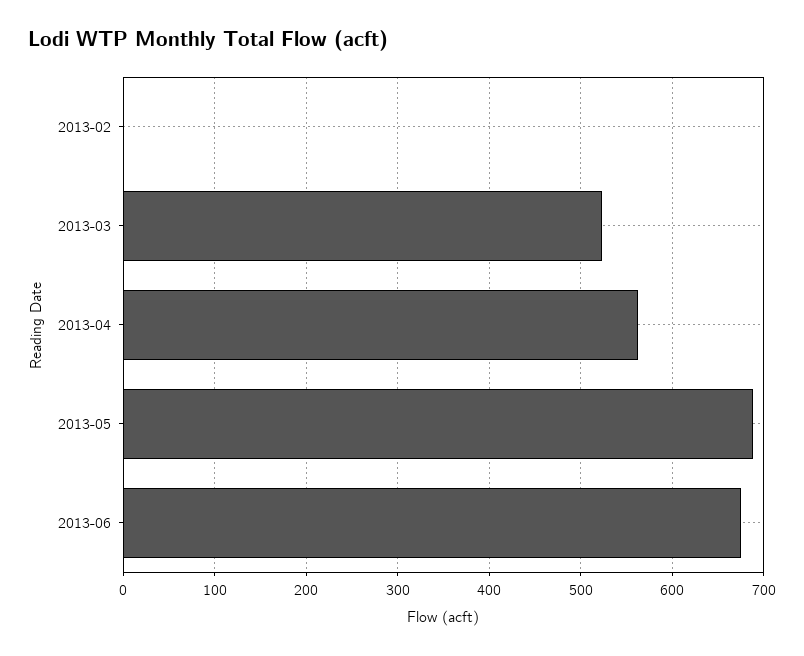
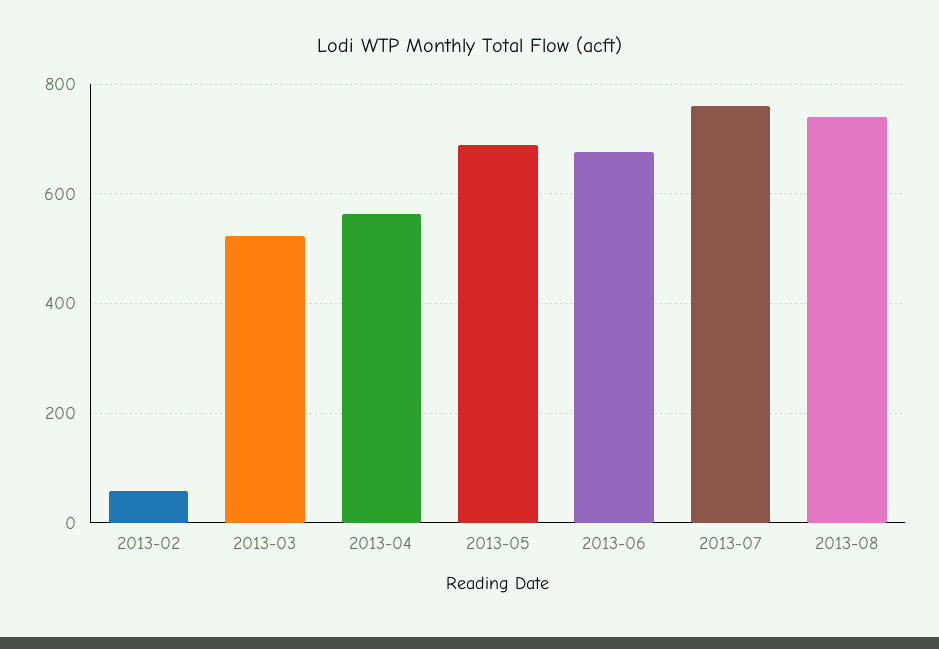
2013-02: 0 -> 60
2013-07: none -> 760
2013-08: none -> 740

